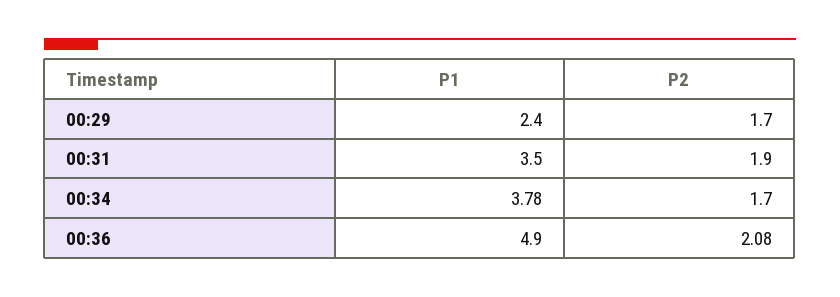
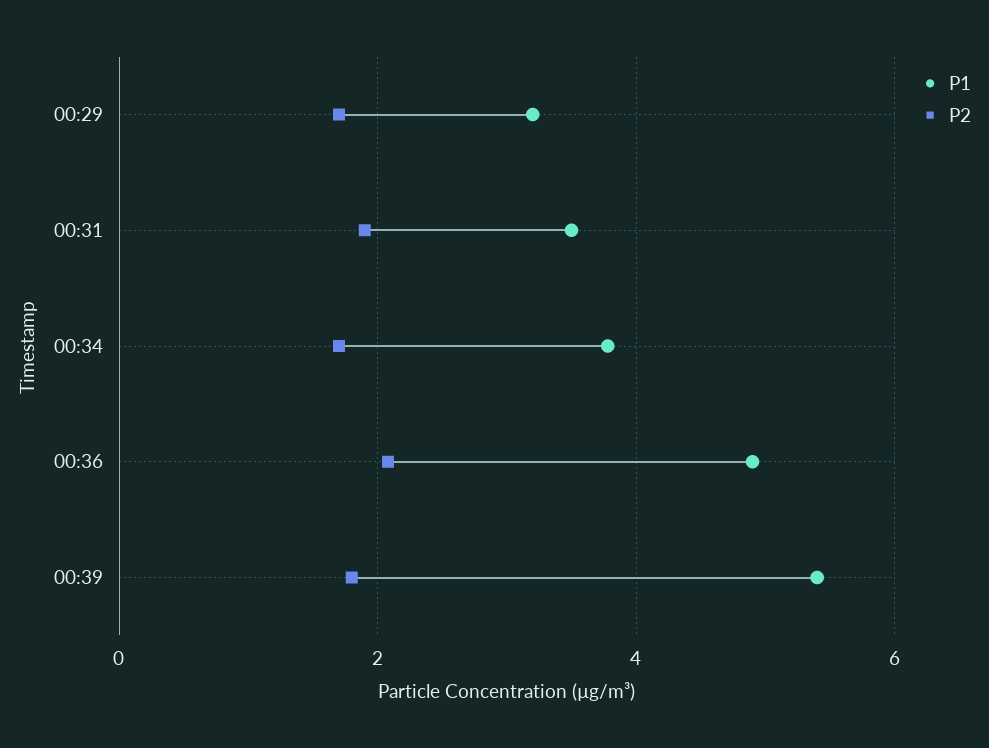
P1, 00:29: 2.4 -> 3.2
P1, 00:39: none -> 5.4
P2, 00:39: none -> 1.8

